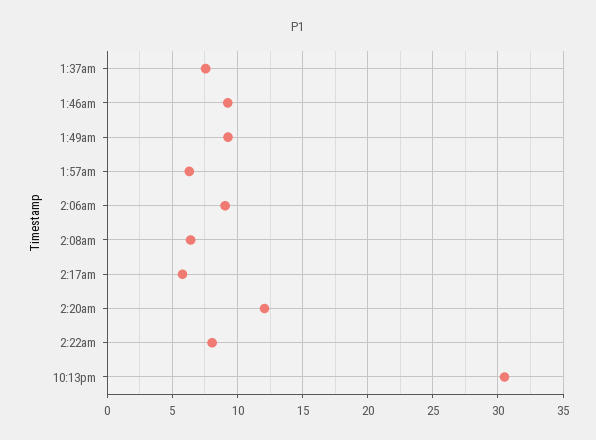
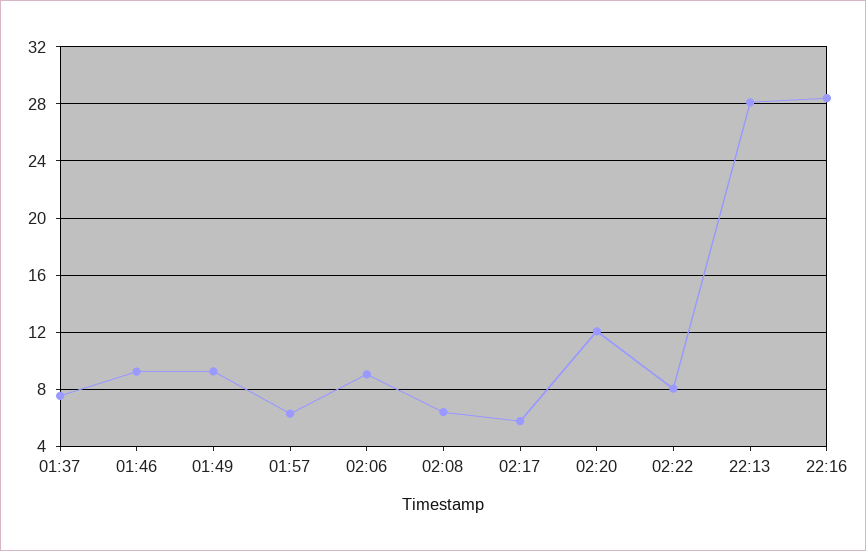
10:13pm: 30.5 -> 28
22:16: none -> 28.5

